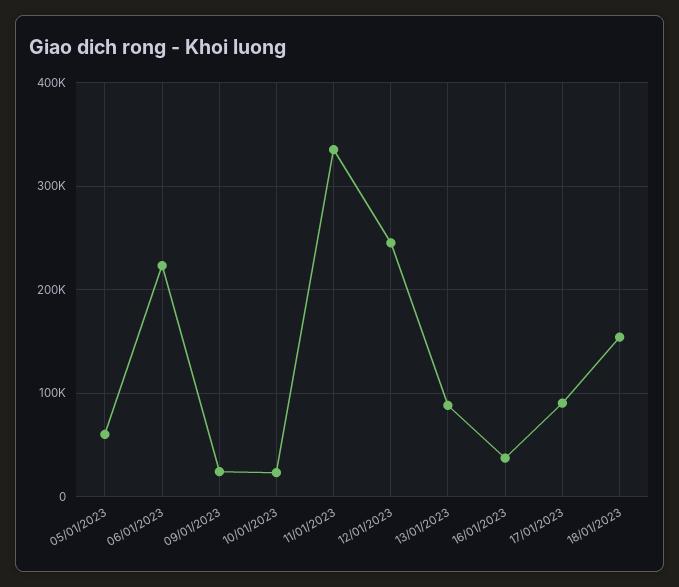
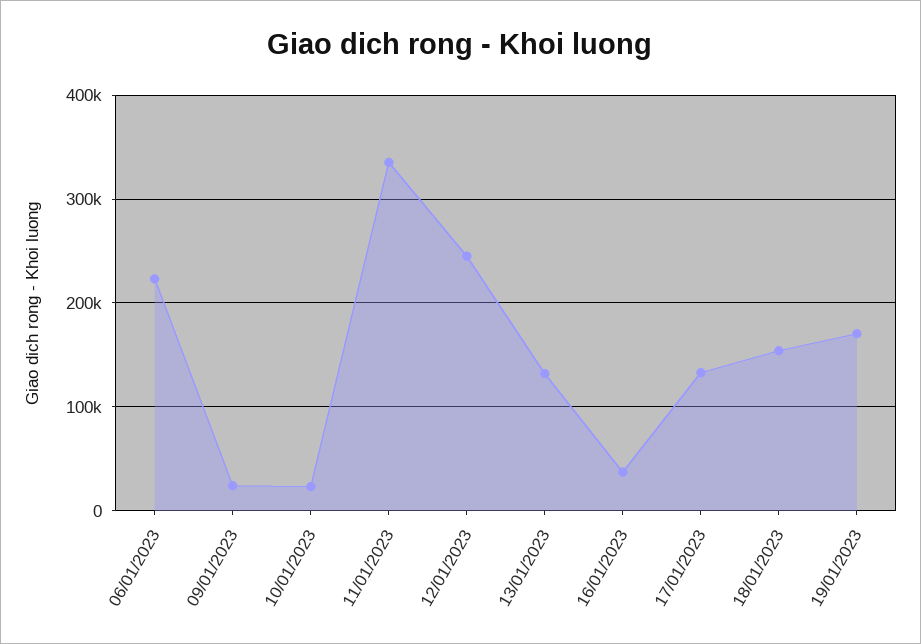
05/01/2023: 60000 -> none
13/01/2023: 90000 -> 130000
17/01/2023: 90000 -> 130000
19/01/2023: none -> 170000

